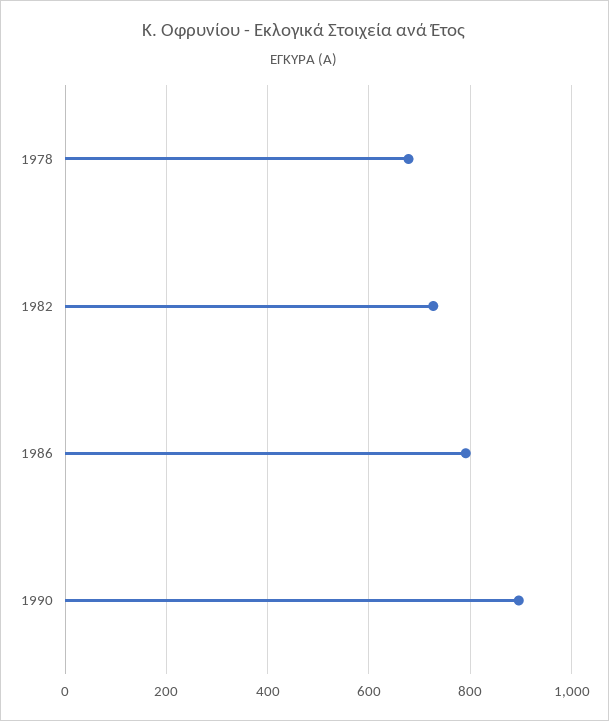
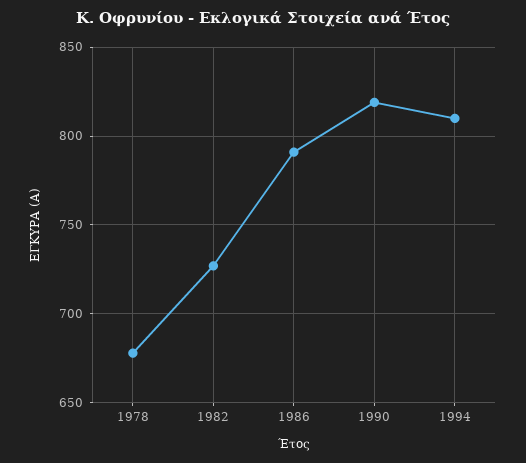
1990: 900 -> 820
1994: none -> 810

